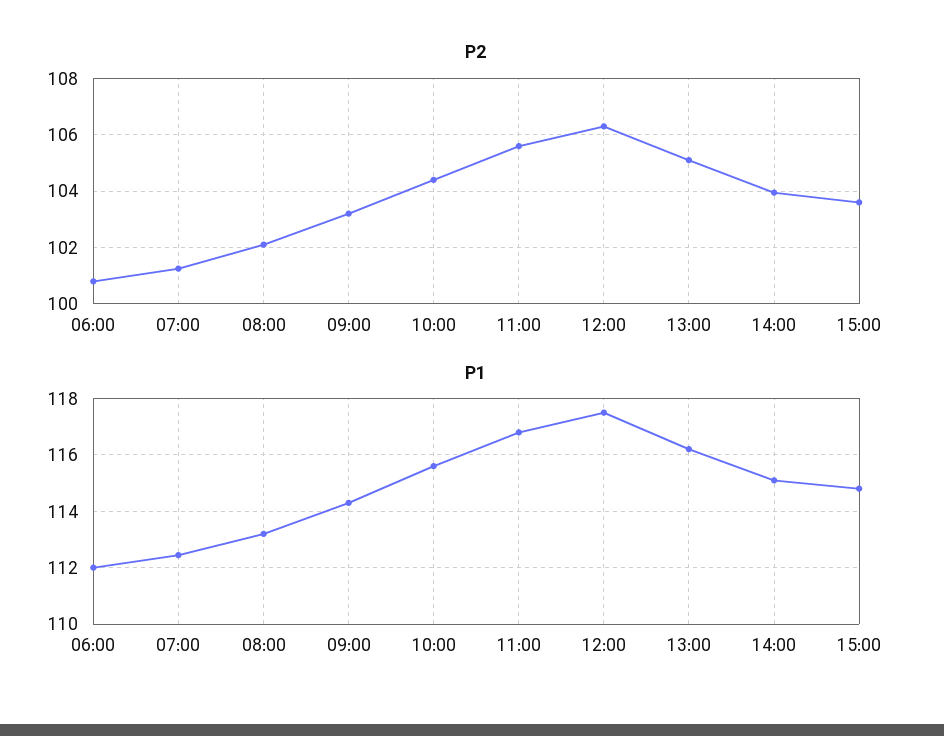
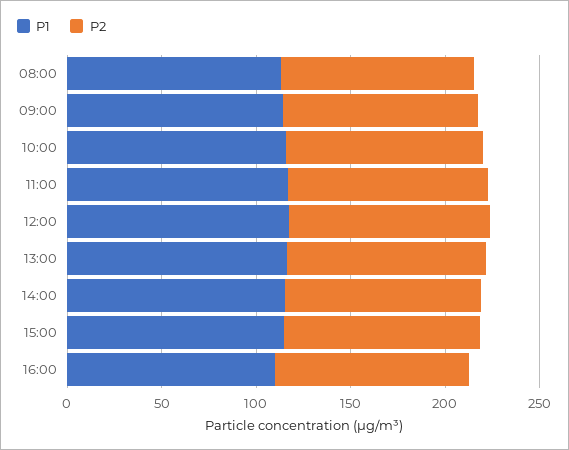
P2, 06:00: 100.75 -> none
P2, 07:00: 101.25 -> none
P1, 06:00: 112 -> none
P1, 07:00: 112.5 -> none
P1, 16:00: none -> 110
P2, 16:00: none -> 100

